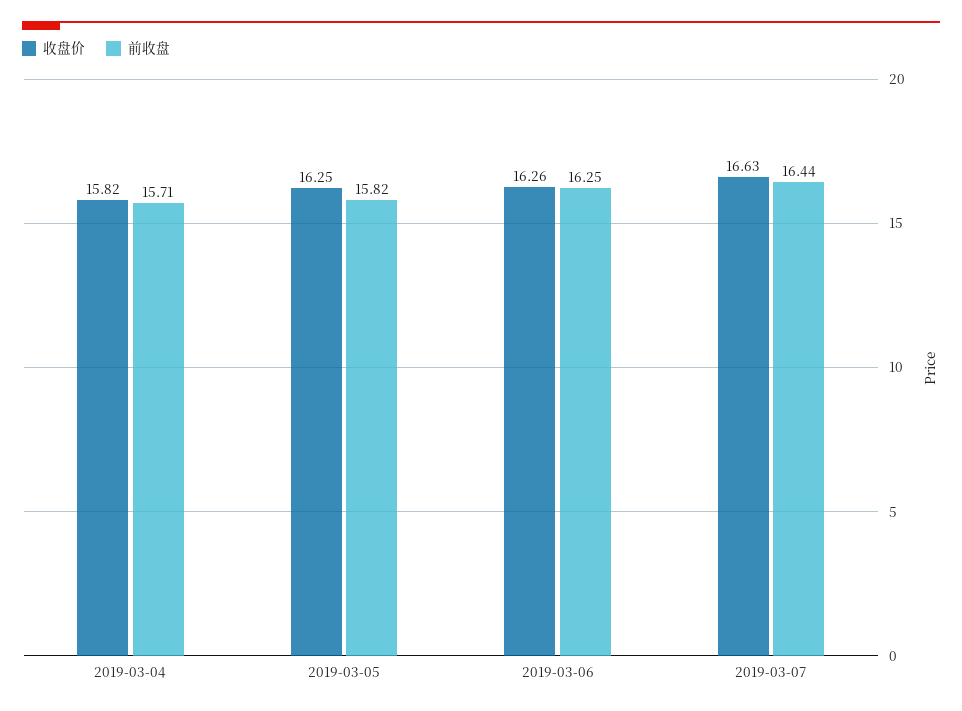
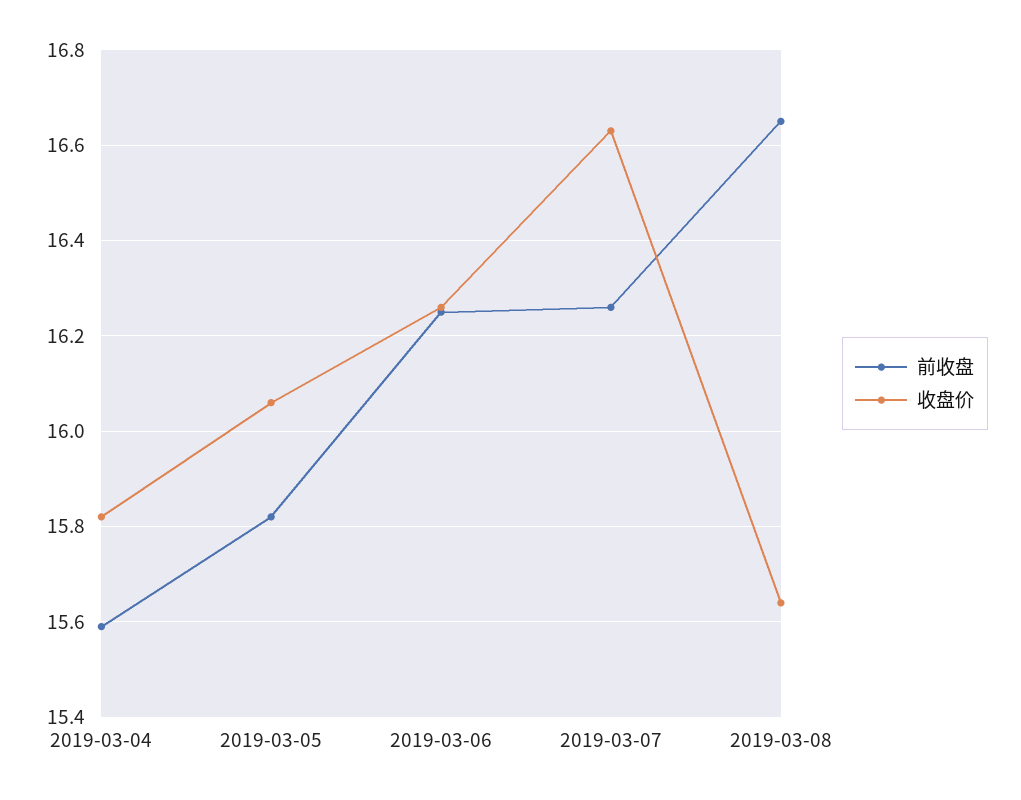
前收盘, 2019-03-04: 15.71 -> 15.6
收盘价, 2019-03-05: 16.25 -> 16.05
前收盘, 2019-03-07: 16.44 -> 16.25
前收盘, 2019-03-08: none -> 16.65
收盘价, 2019-03-08: none -> 15.65

